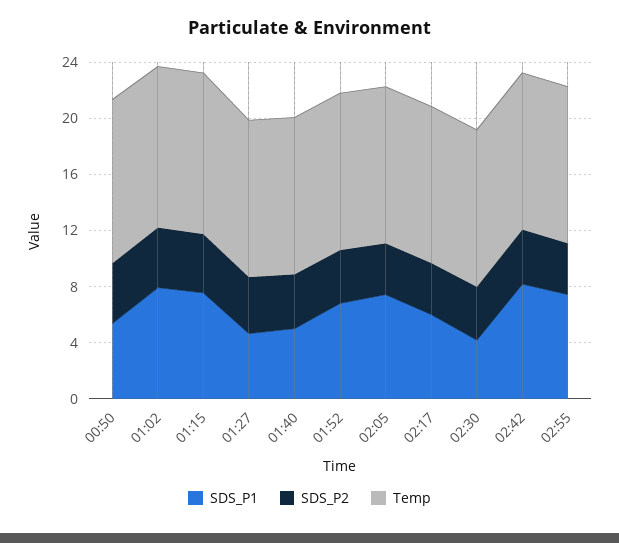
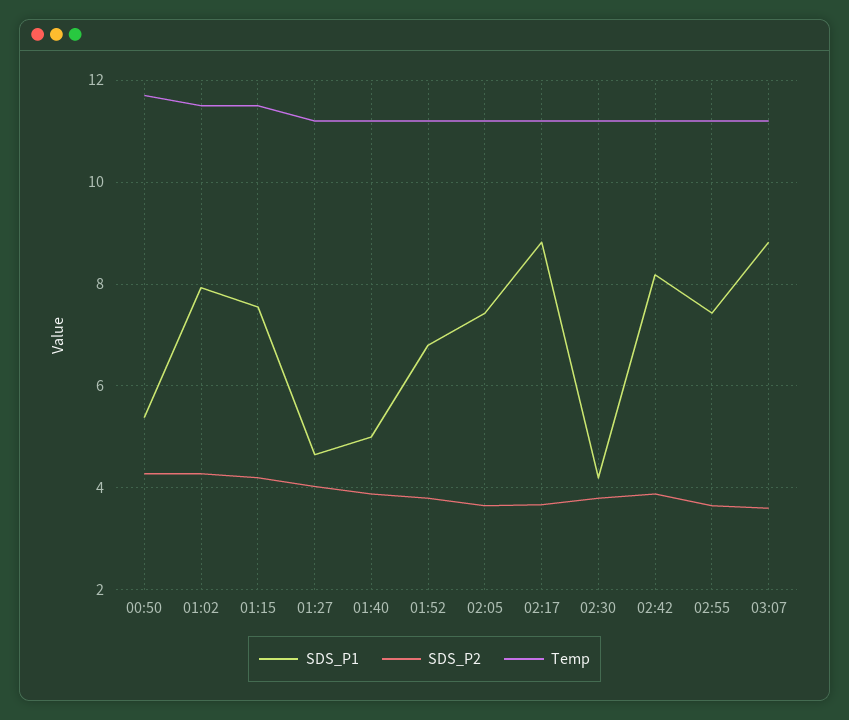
SDS_P1, 02:17: 6 -> 8.8
SDS_P1, 03:07: none -> 8.8
SDS_P2, 03:07: none -> 3.6
Temp, 03:07: none -> 11.2

